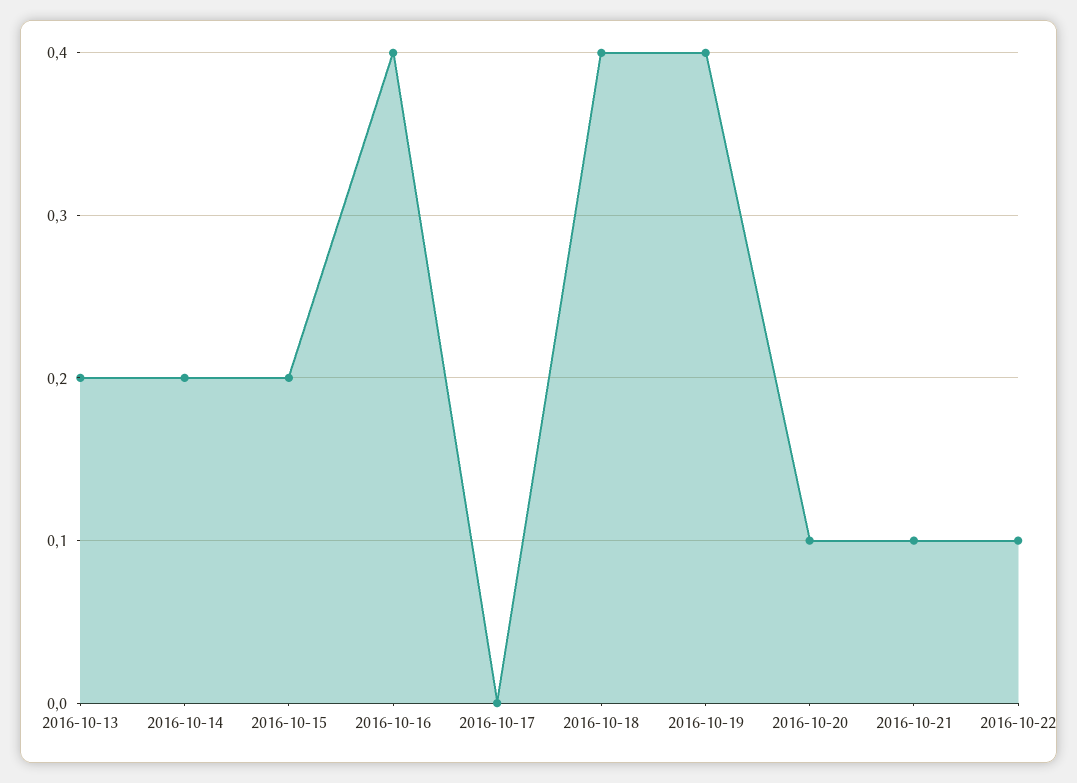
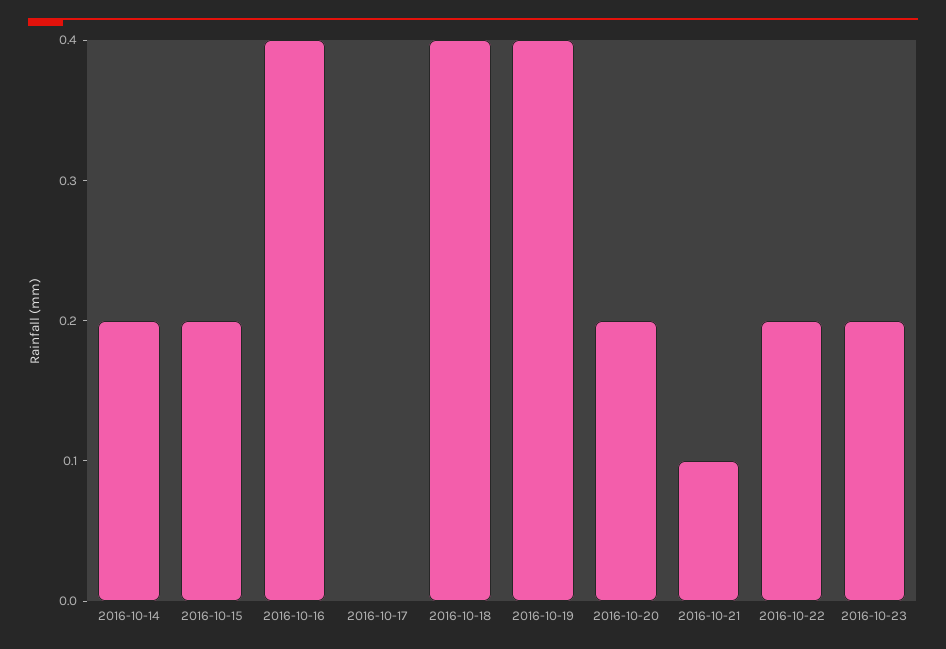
2016-10-13: 0.2 -> none
2016-10-20: 0.1 -> 0.2
2016-10-22: 0.1 -> 0.2
2016-10-23: none -> 0.2

